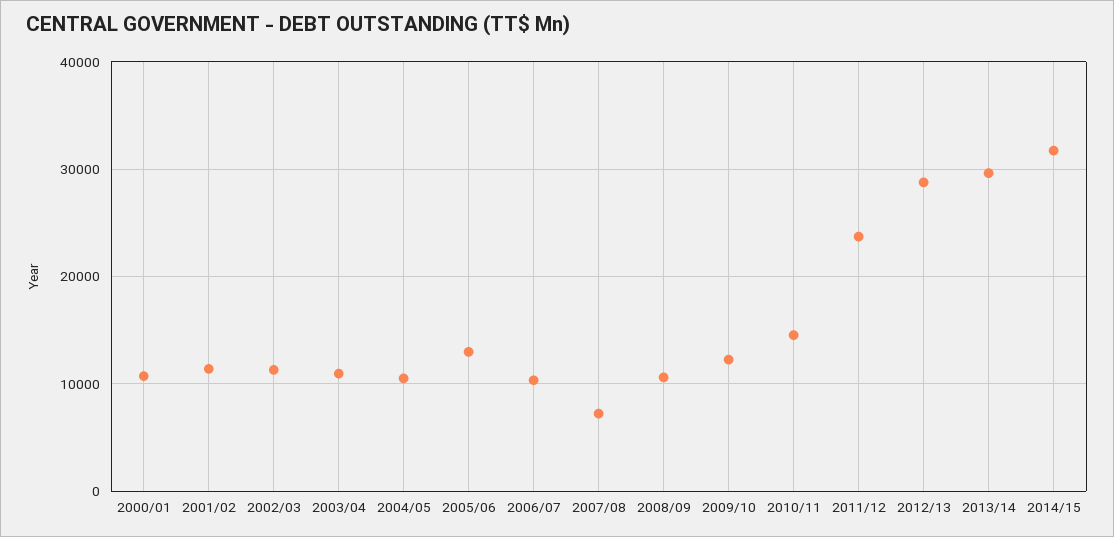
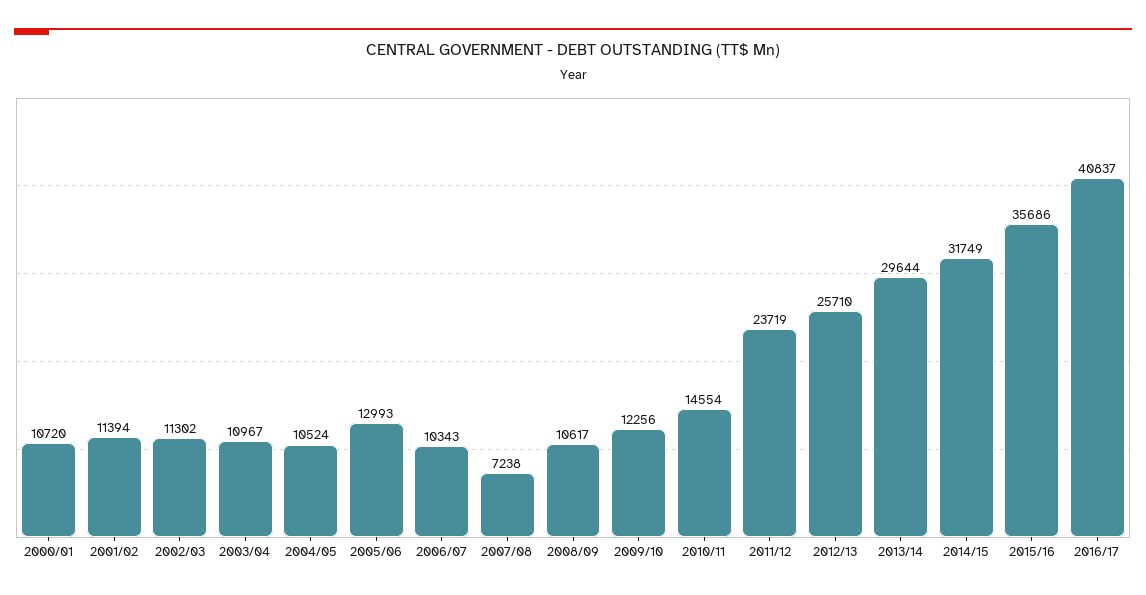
2012/13: 29000 -> 25710
2015/16: none -> 35686
2016/17: none -> 40837

